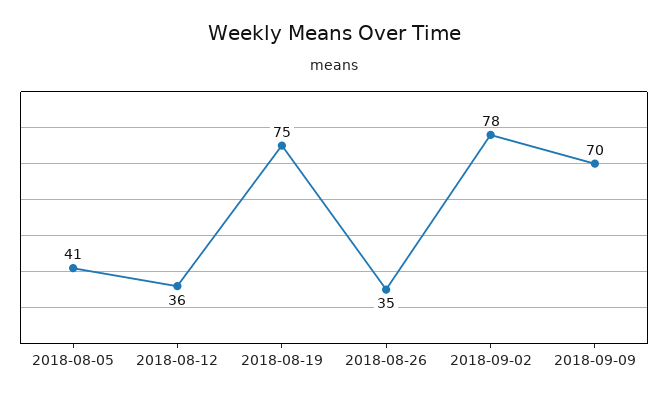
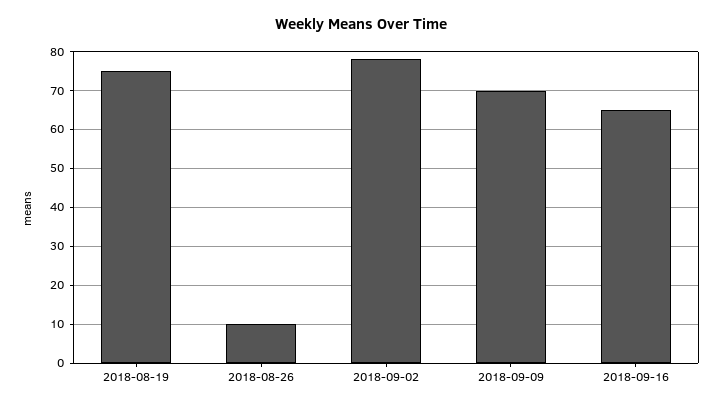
2018-08-05: 41 -> none
2018-08-12: 36 -> none
2018-08-26: 35 -> 10
2018-09-16: none -> 65

